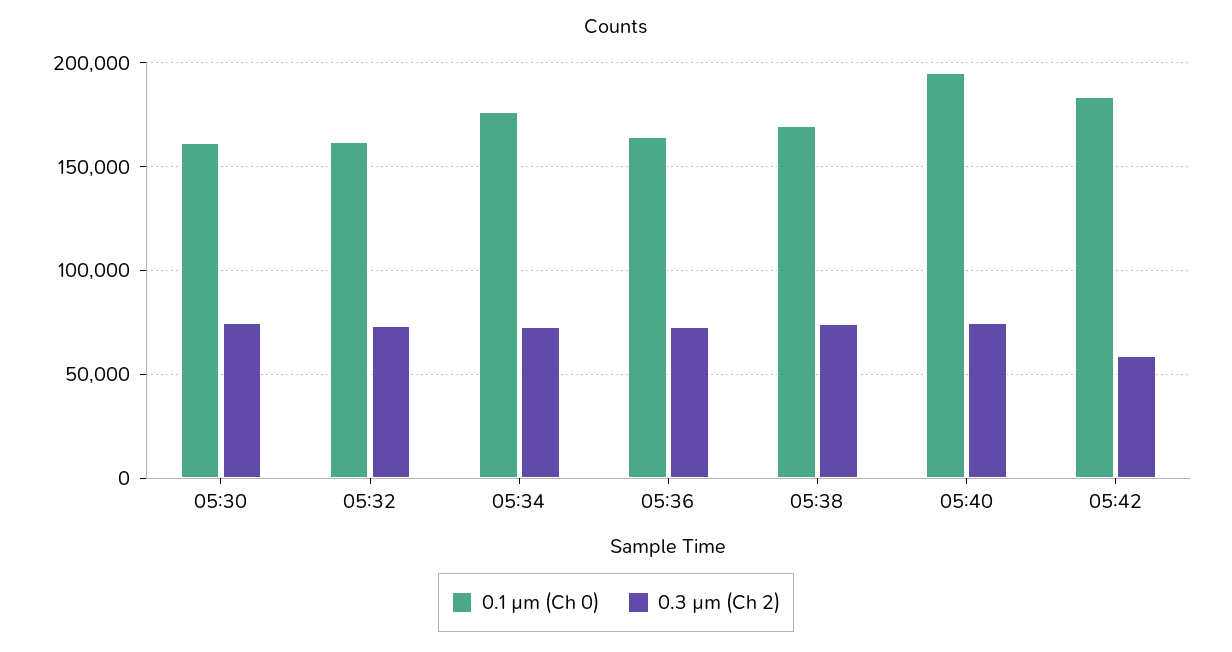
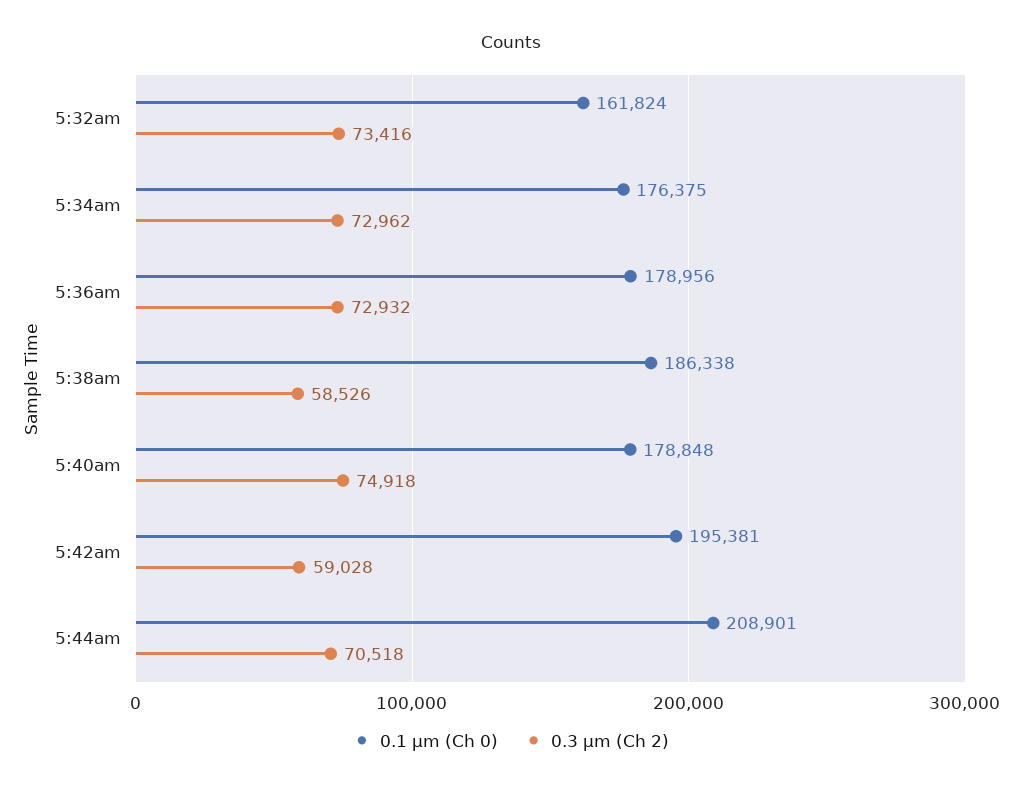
0.1 µm (Ch 0), 05:30: 160000 -> none
0.3 µm (Ch 2), 05:30: 75000 -> none
0.1 µm (Ch 0), 05:36: 165000 -> 178956
0.1 µm (Ch 0), 05:38: 170000 -> 186338
0.3 µm (Ch 2), 05:38: 75000 -> 58526
0.1 µm (Ch 0), 05:40: 195000 -> 178848
0.1 µm (Ch 0), 05:42: 185000 -> 195381
0.1 µm (Ch 0), 5:44am: none -> 208901
0.3 µm (Ch 2), 5:44am: none -> 70518

